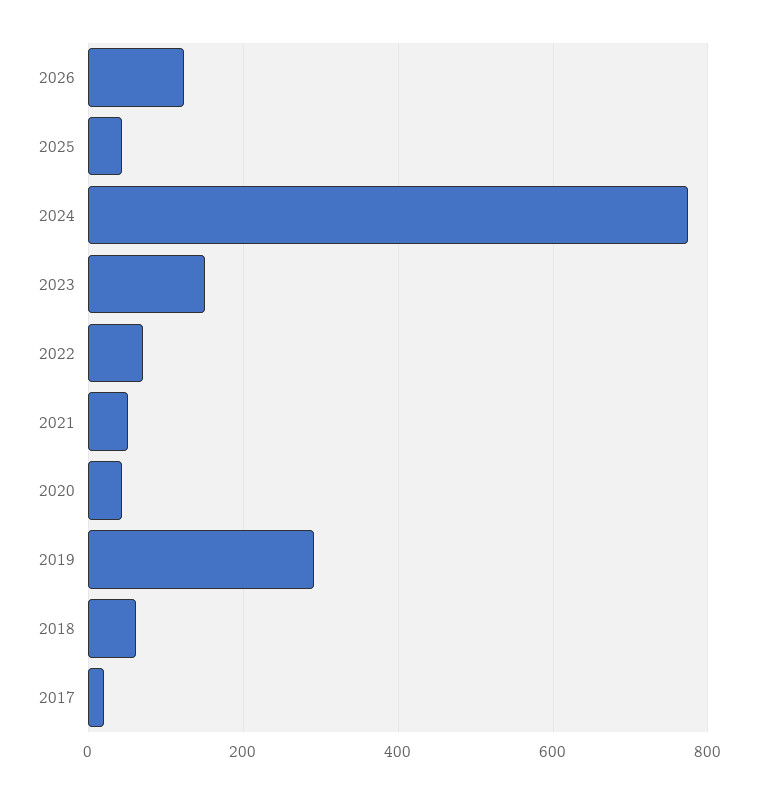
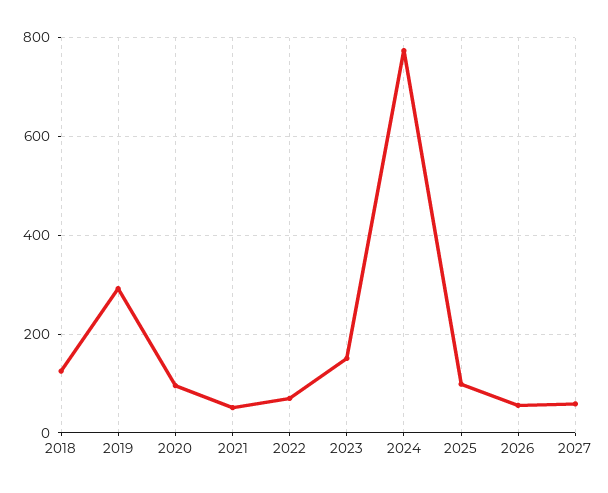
2026: 120 -> 60
2025: 40 -> 100
2020: 40 -> 100
2018: 60 -> 120
2017: 20 -> none
2027: none -> 60

